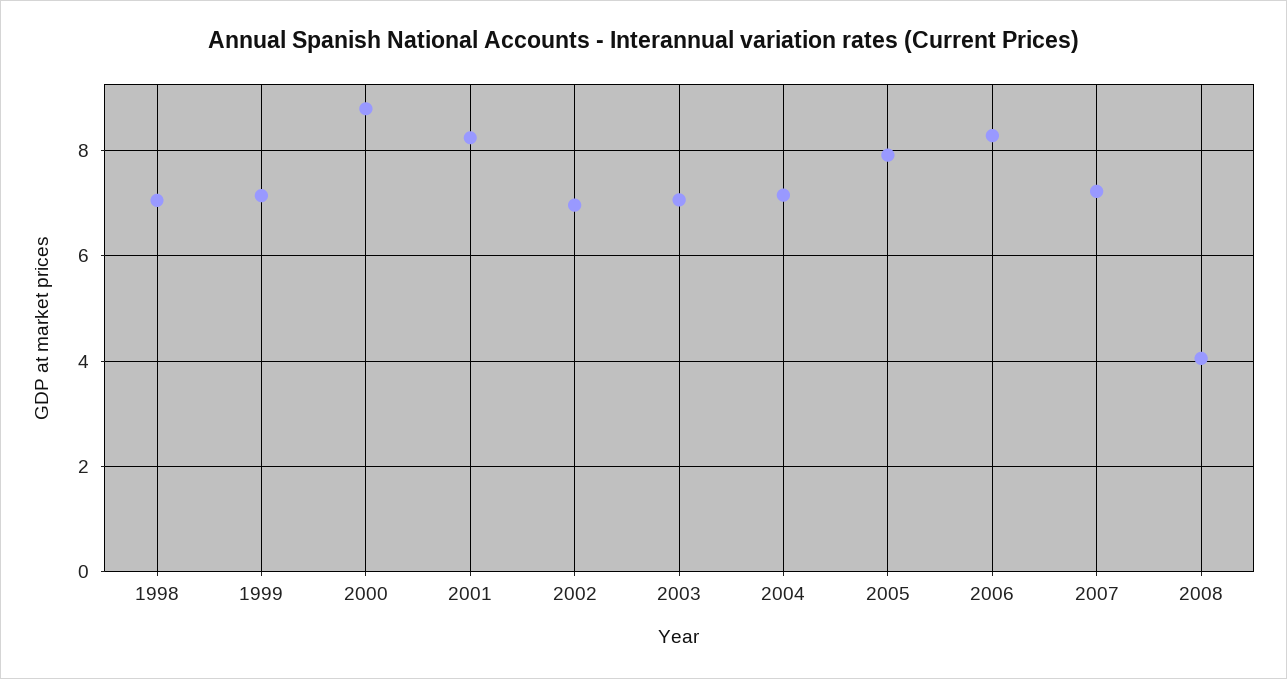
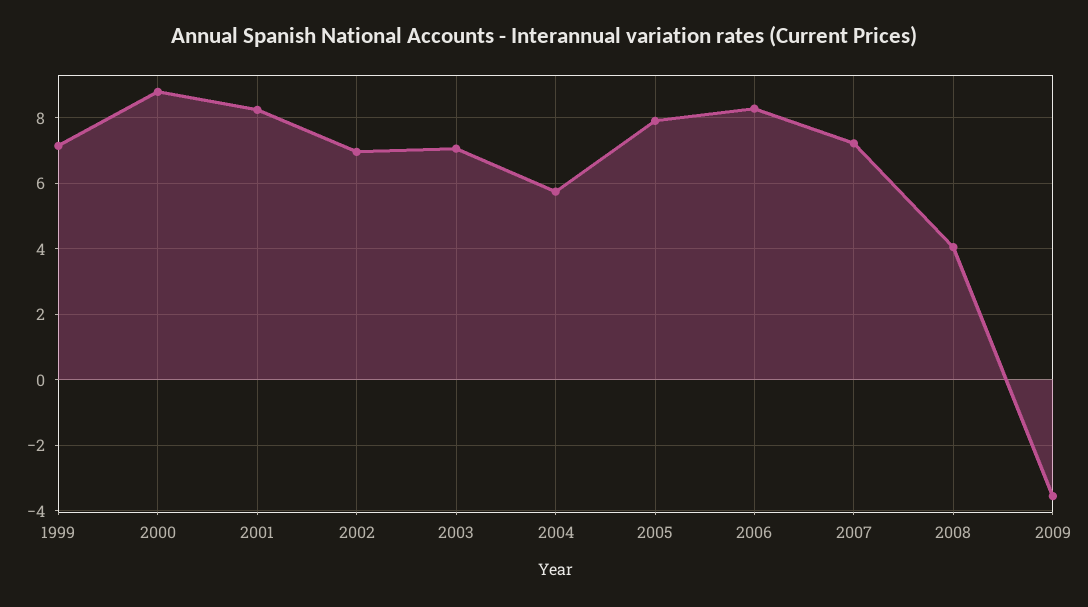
1998: 7 -> none
2004: 7.2 -> 5.8
2009: none -> -3.6

